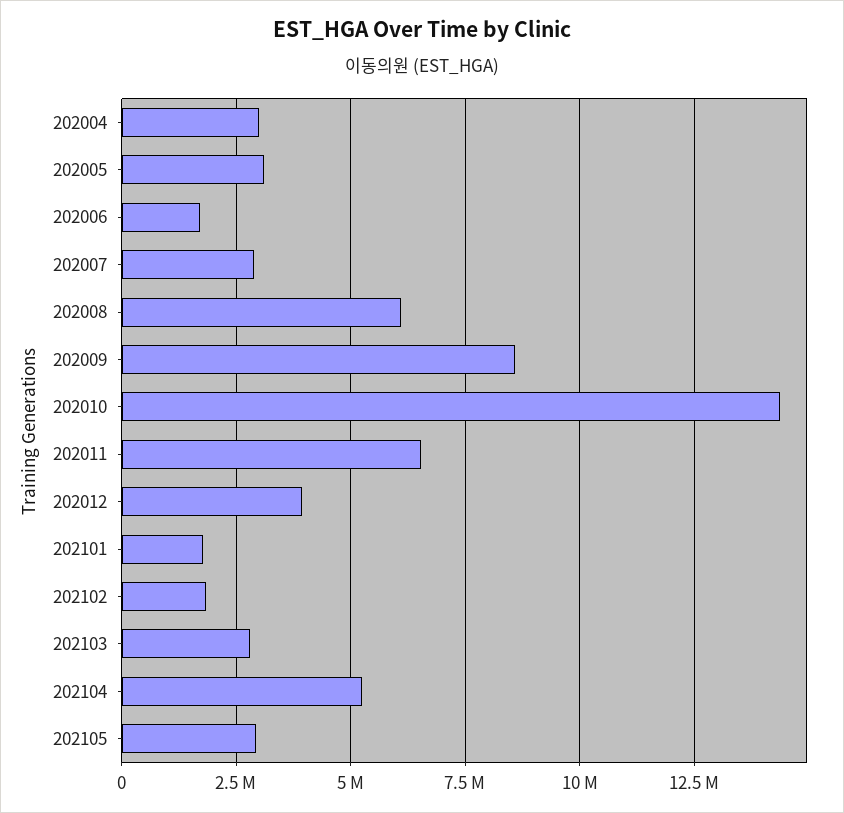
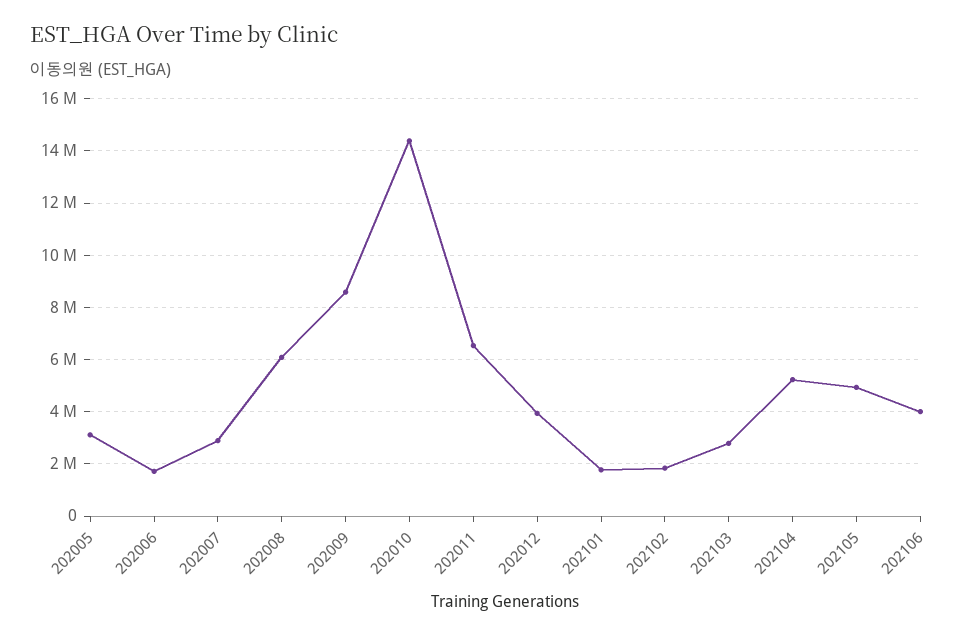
202004: 3000000 -> none
202105: 3000000 -> 5000000
202106: none -> 4000000

